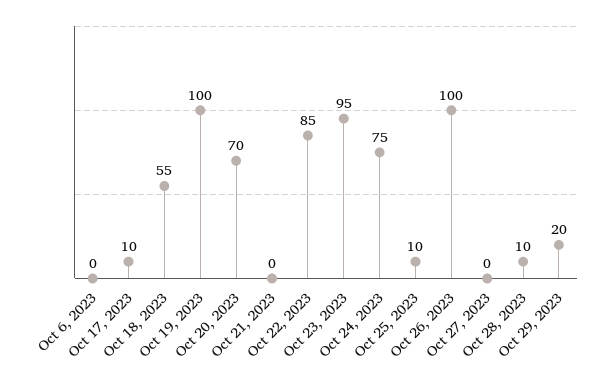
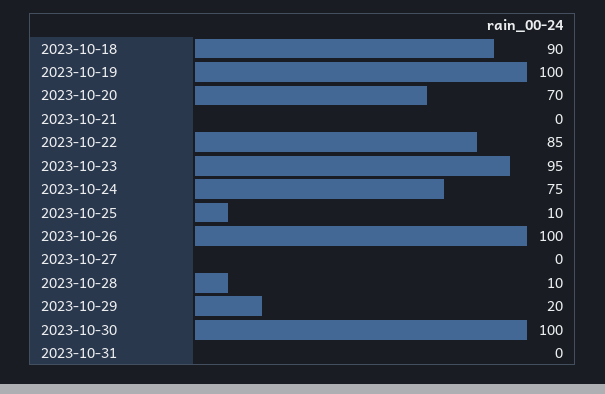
Oct 6, 2023: 0 -> none
Oct 17, 2023: 10 -> none
Oct 18, 2023: 55 -> 90
2023-10-30: none -> 100
2023-10-31: none -> 0

